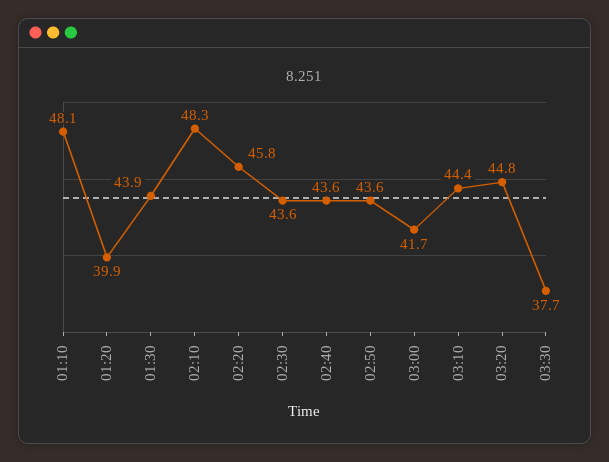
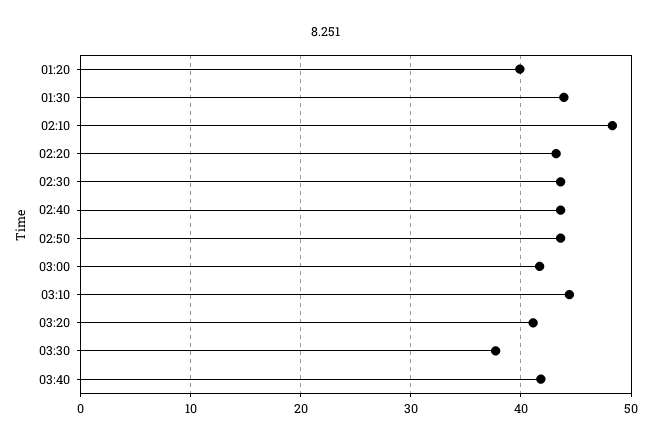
01:10: 48.1 -> none
02:20: 45.8 -> 43
03:20: 44.8 -> 41
03:40: none -> 42

